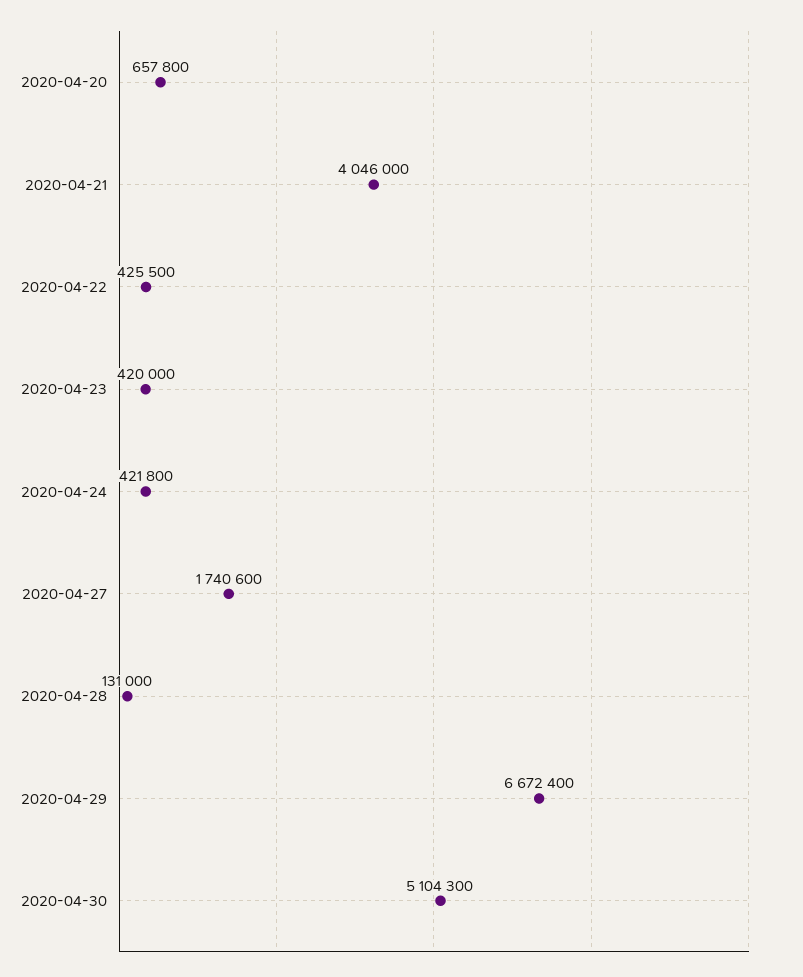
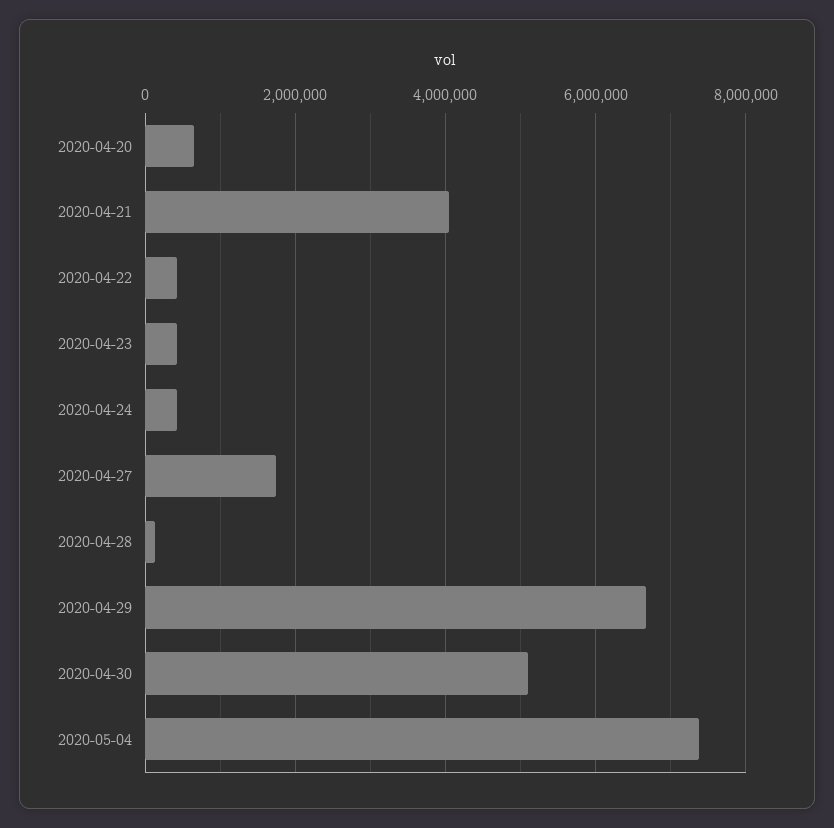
2020-05-04: none -> 7400000

